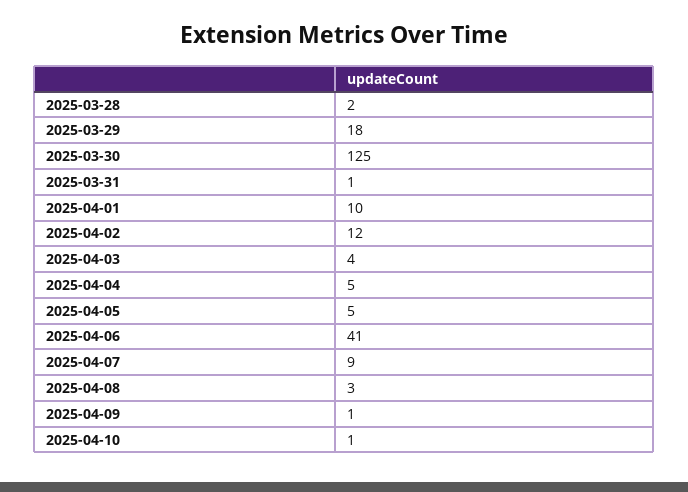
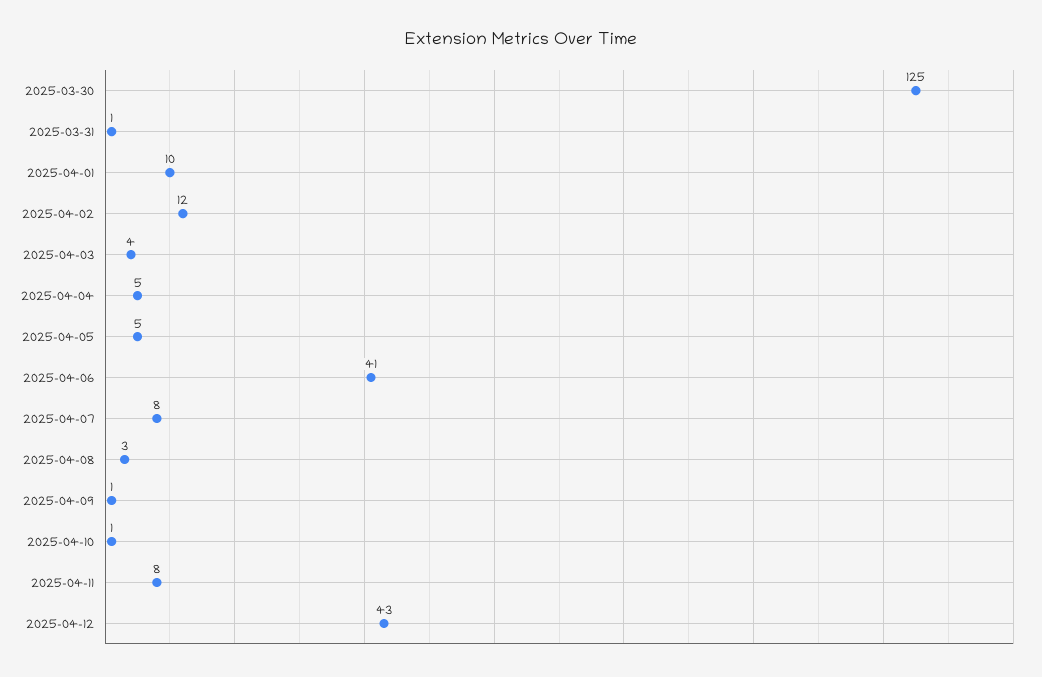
2025-03-28: 2 -> none
2025-03-29: 18 -> none
2025-04-07: 9 -> 8
2025-04-11: none -> 8
2025-04-12: none -> 43

